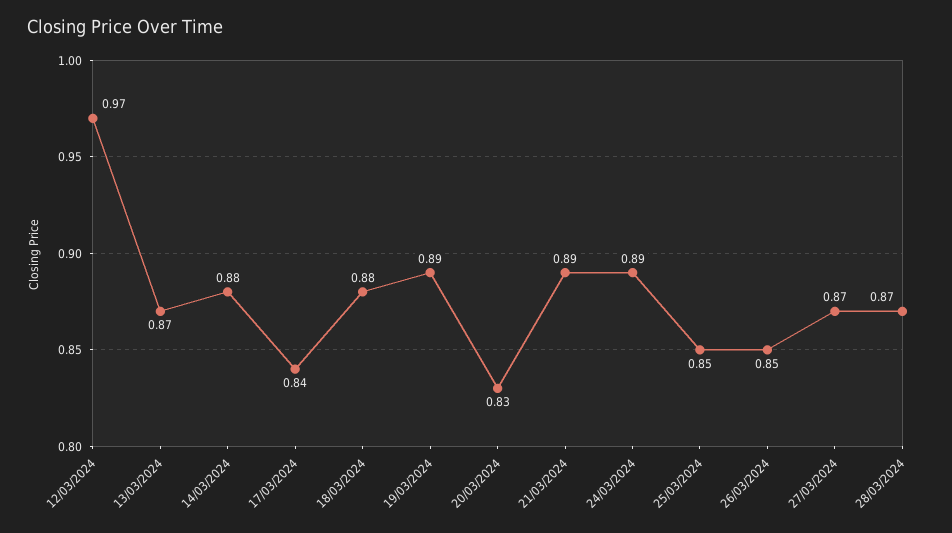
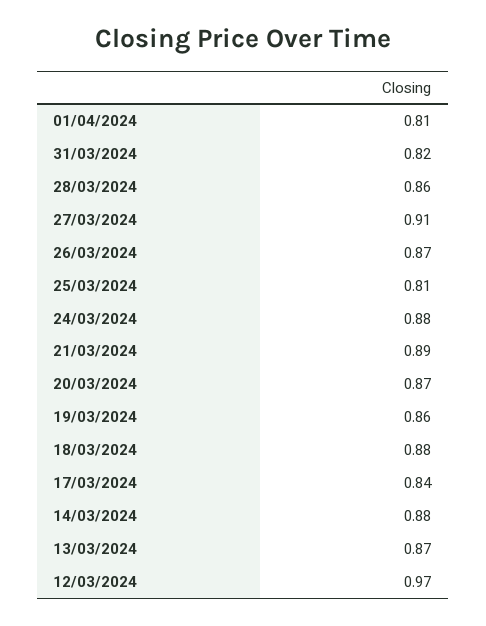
19/03/2024: 0.89 -> 0.86
20/03/2024: 0.83 -> 0.87
24/03/2024: 0.89 -> 0.88
25/03/2024: 0.85 -> 0.81
26/03/2024: 0.85 -> 0.87
27/03/2024: 0.87 -> 0.91
28/03/2024: 0.87 -> 0.86
01/04/2024: none -> 0.81
31/03/2024: none -> 0.82

